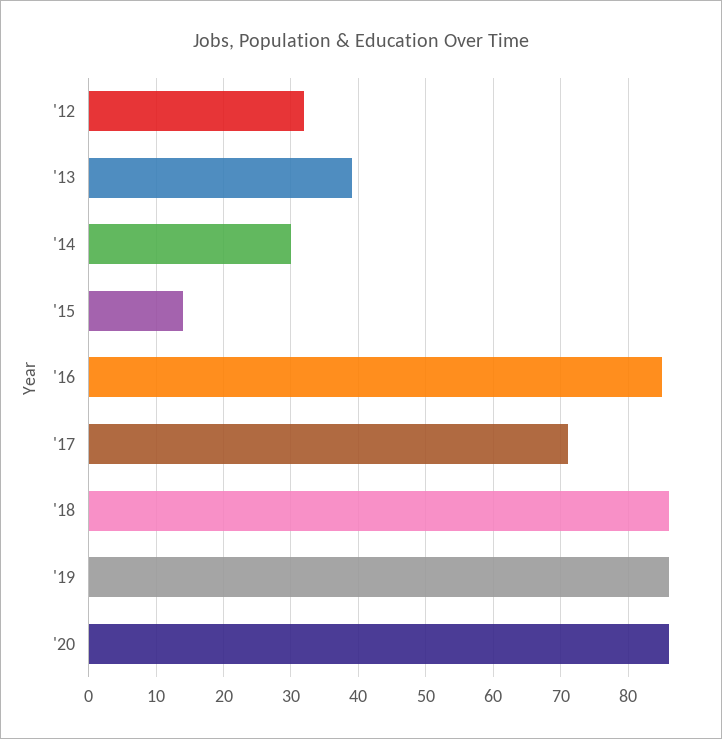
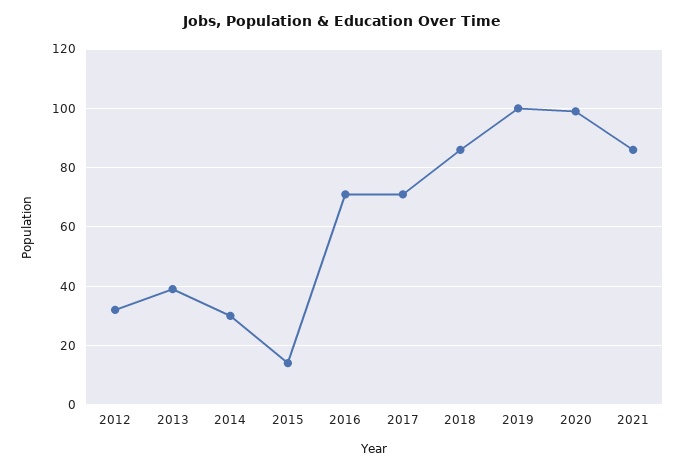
'16: 85 -> 70
'19: 86 -> 100
'20: 86 -> 100
2021: none -> 85

